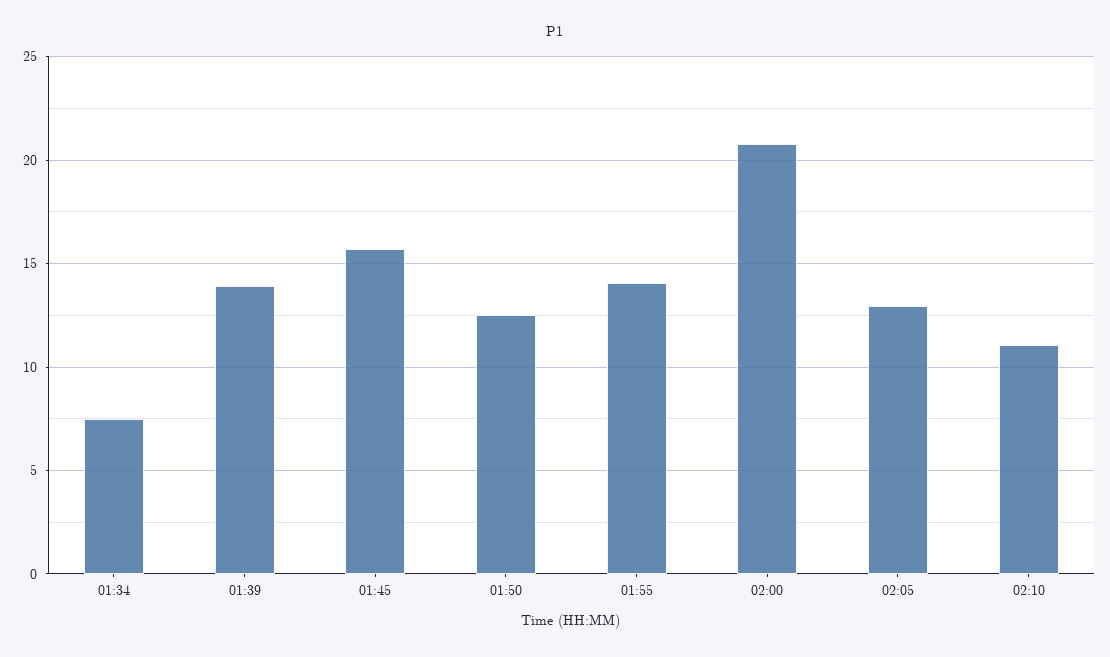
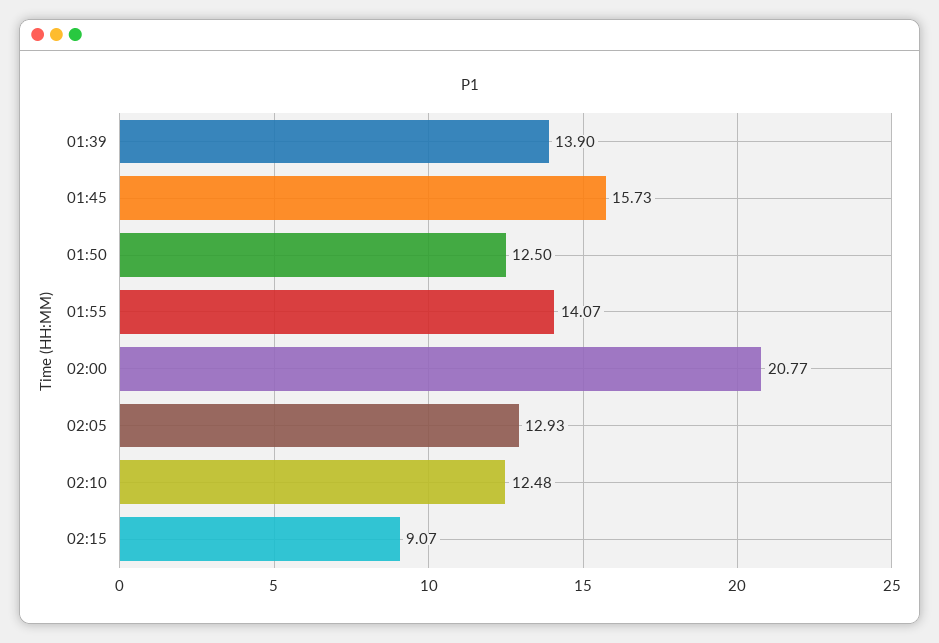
01:34: 7.5 -> none
02:10: 11 -> 12.48
02:15: none -> 9.07

